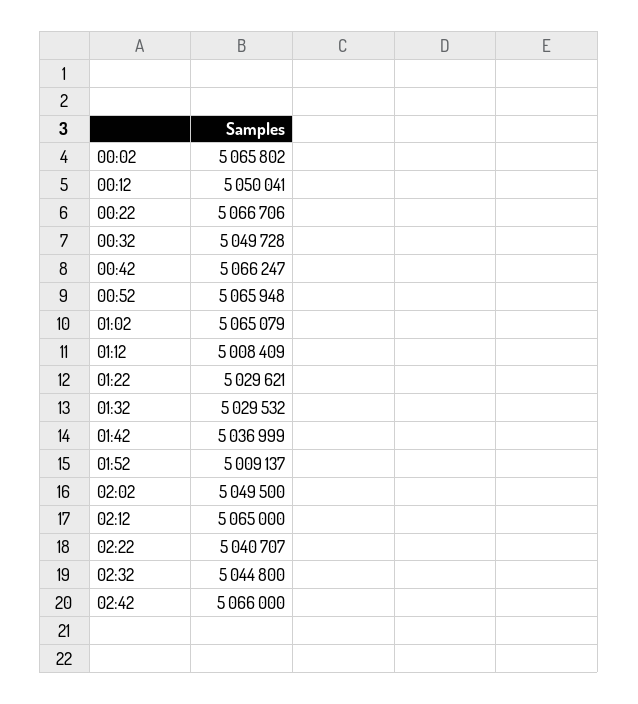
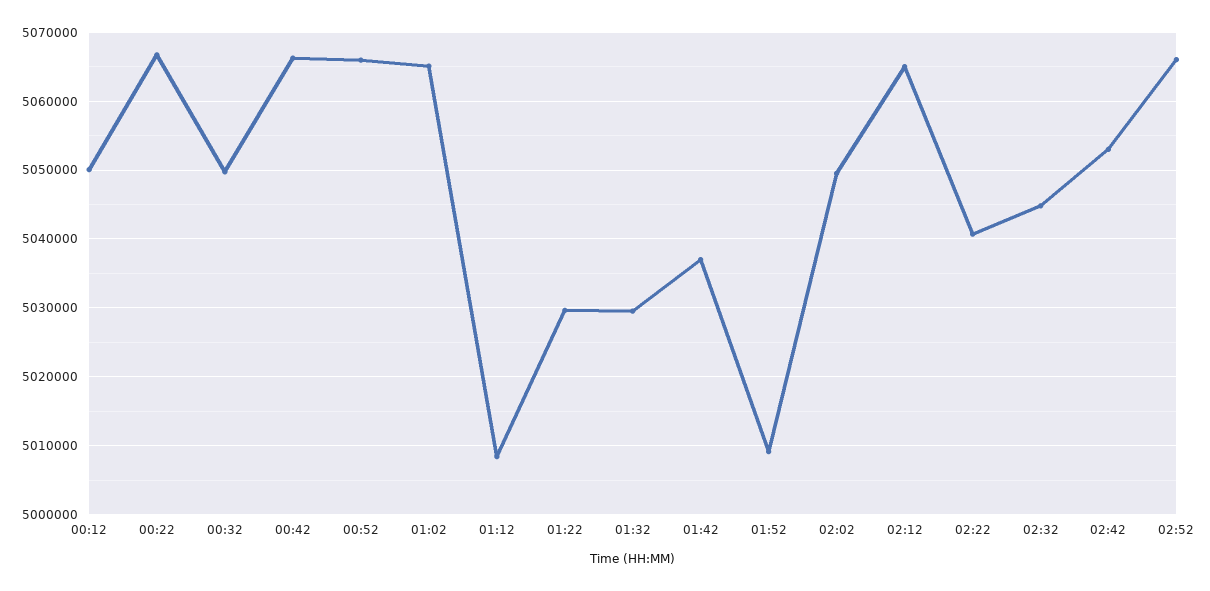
00:02: 5065802 -> none
02:42: 5066000 -> 5053000
02:52: none -> 5066000

